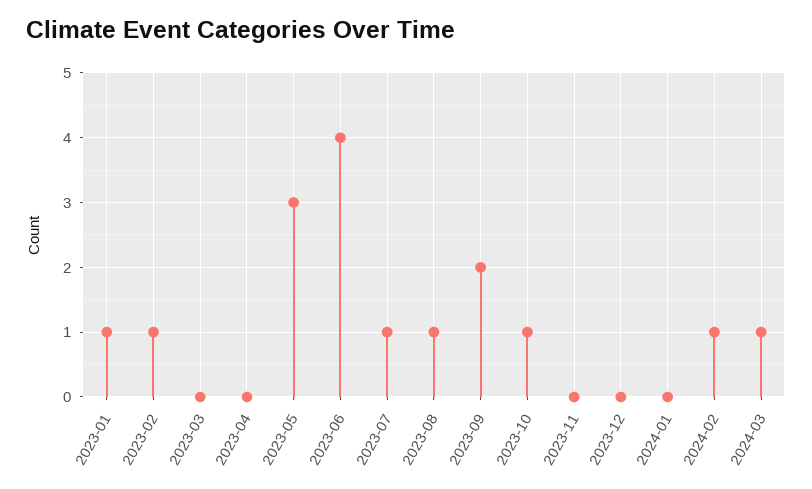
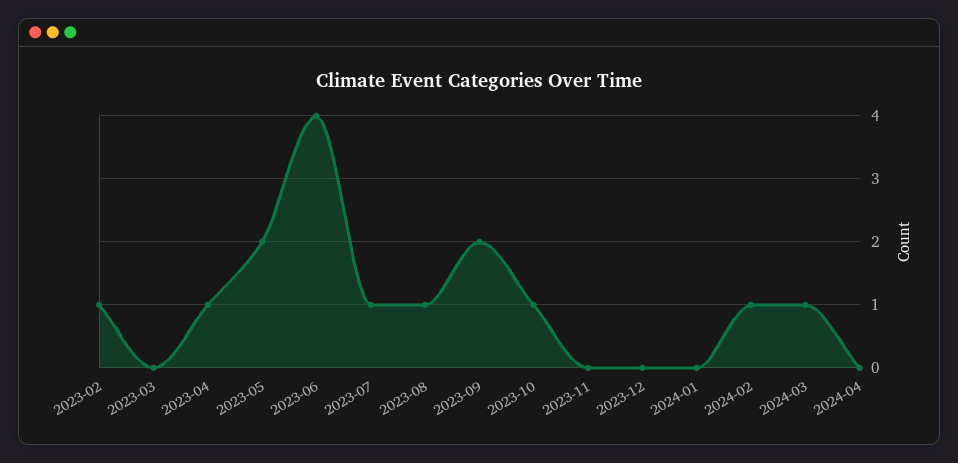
2023-01: 1 -> none
2023-04: 0 -> 1
2023-05: 3 -> 2
2024-04: none -> 0

